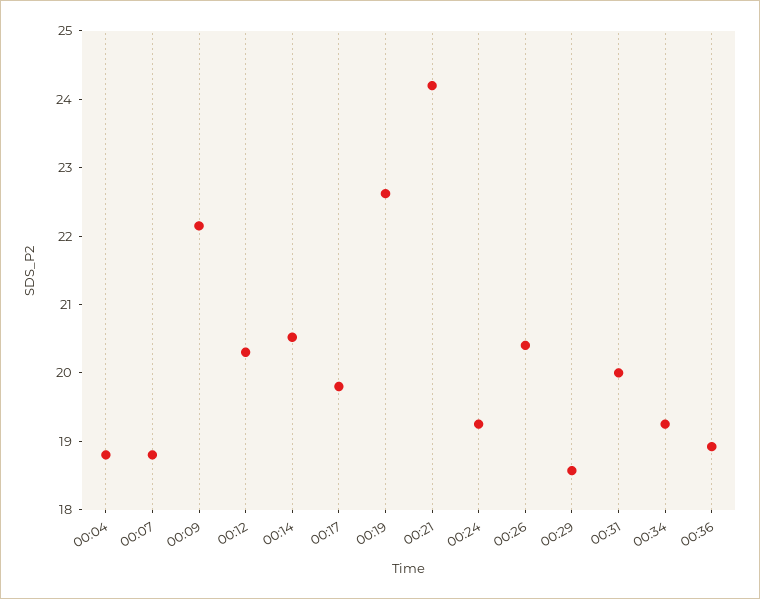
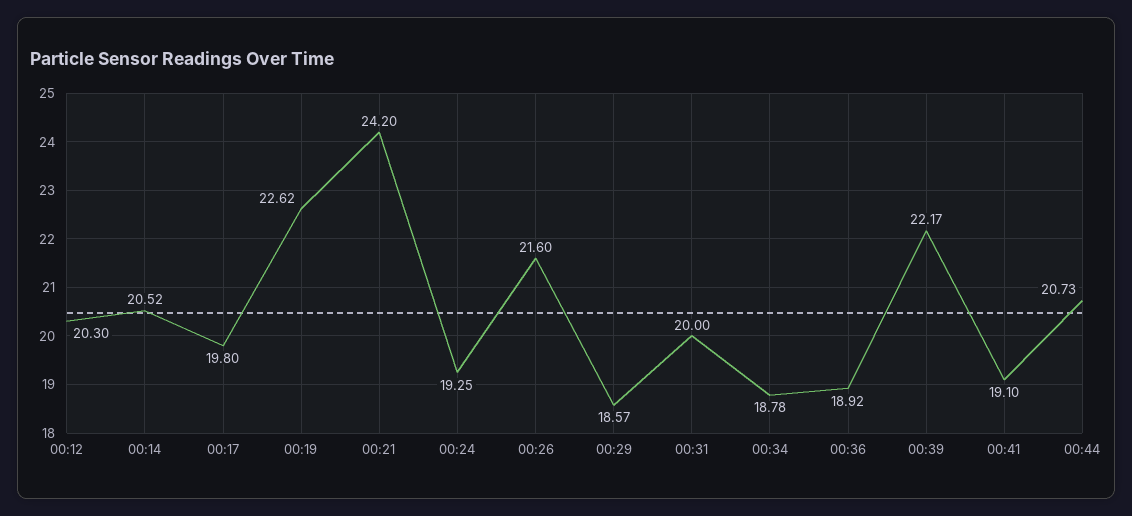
00:04: 18.8 -> none
00:07: 18.8 -> none
00:09: 22.2 -> none
00:26: 20.4 -> 21.6
00:34: 19.2 -> 18.78
00:39: none -> 22.17
00:41: none -> 19.1
00:44: none -> 20.73

